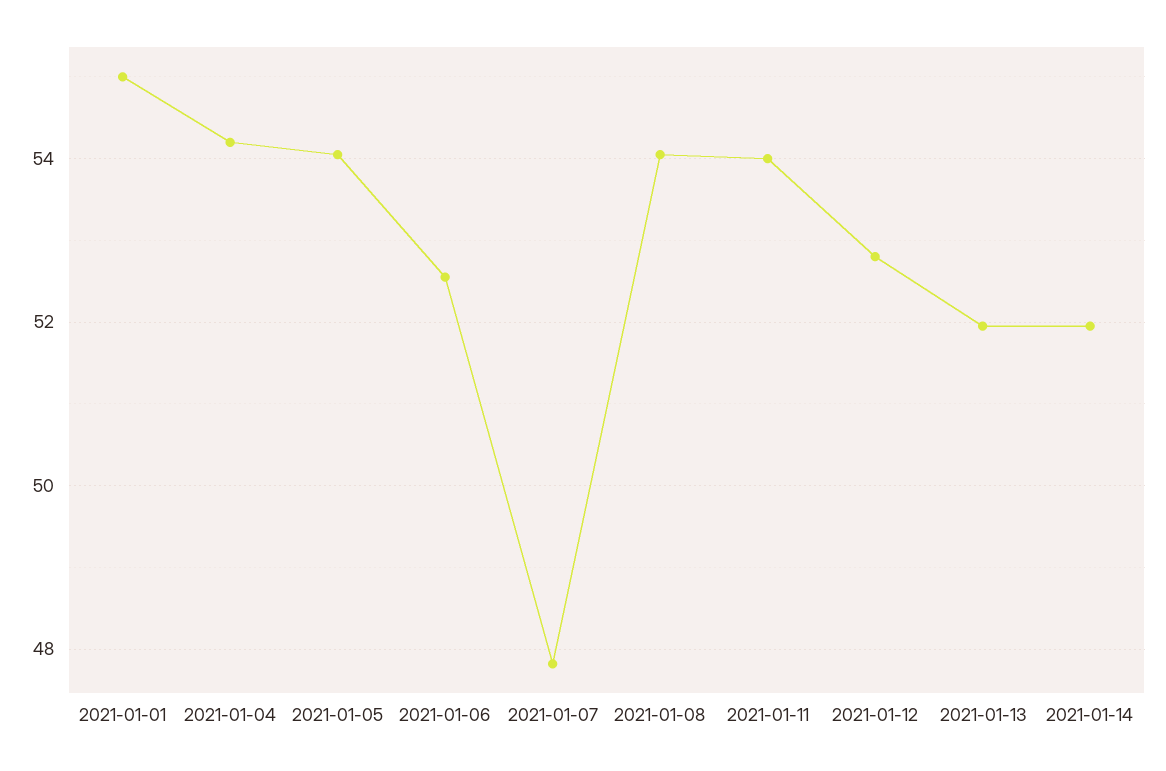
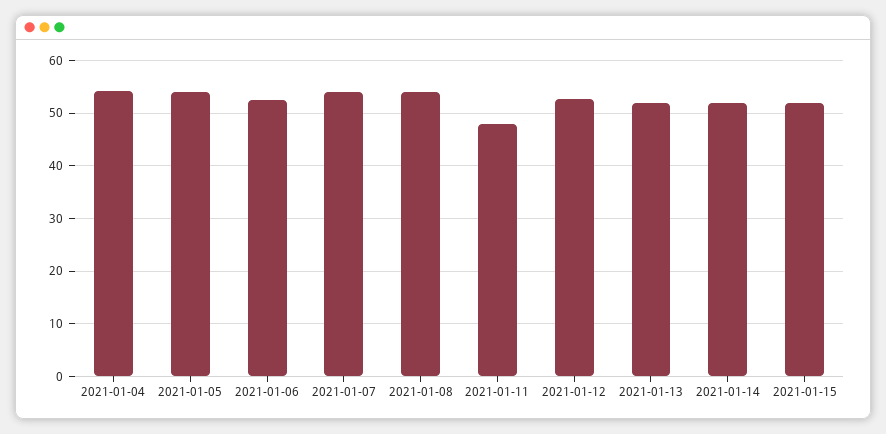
2021-01-01: 55 -> none
2021-01-07: 47.8 -> 54
2021-01-11: 54 -> 48
2021-01-15: none -> 52

